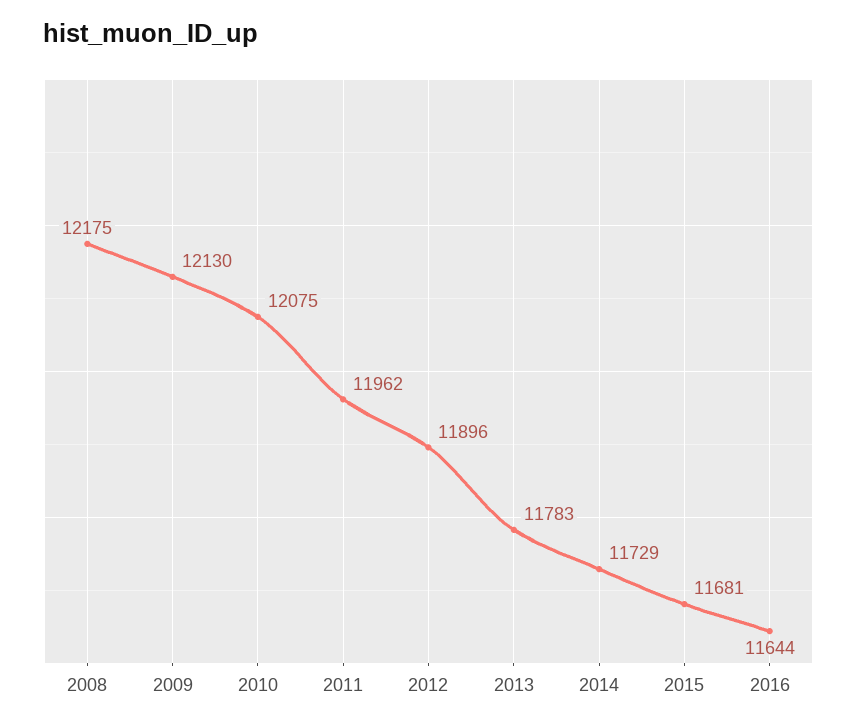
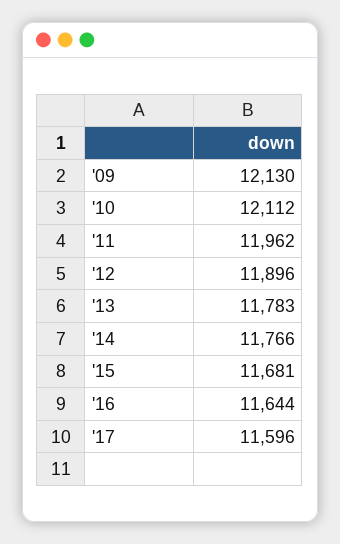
2008: 12175 -> none
2010: 12075 -> 12112
2014: 11729 -> 11766
'17: none -> 11596

